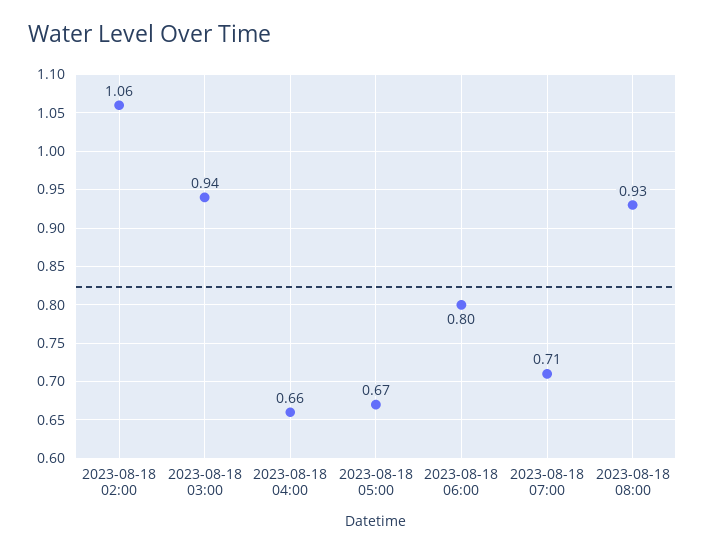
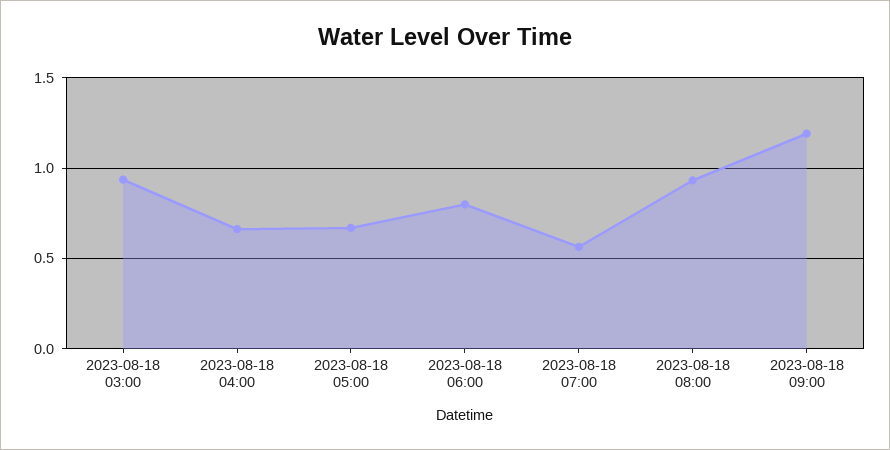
2023-08-18 02:00: 1.06 -> none
2023-08-18 07:00: 0.71 -> 0.55
2023-08-18 09:00: none -> 1.2

